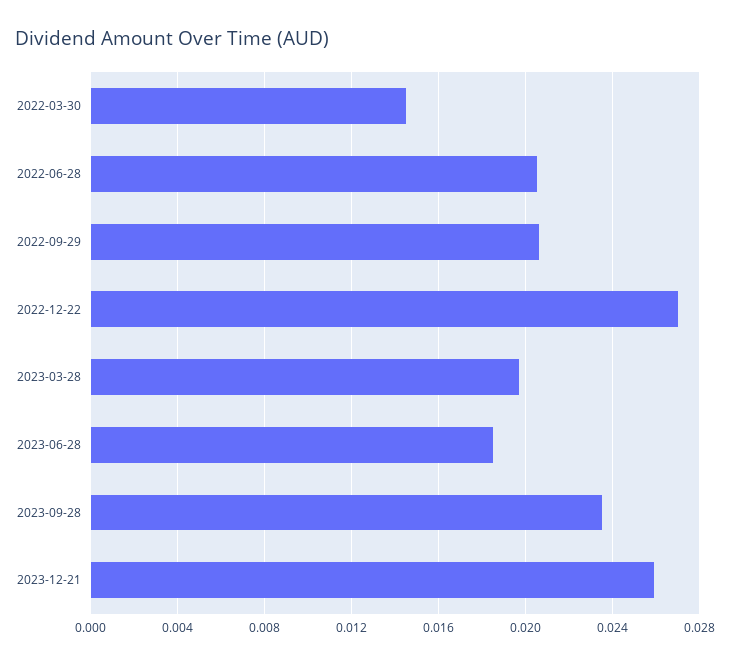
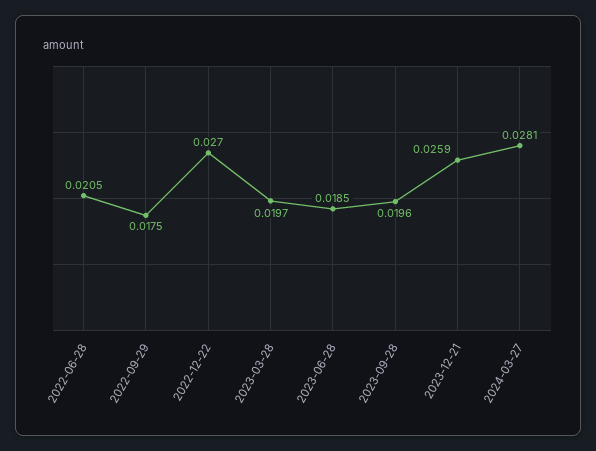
2022-03-30: 0.0145 -> none
2022-09-29: 0.0205 -> 0.0175
2023-09-28: 0.0235 -> 0.0196
2024-03-27: none -> 0.0281

